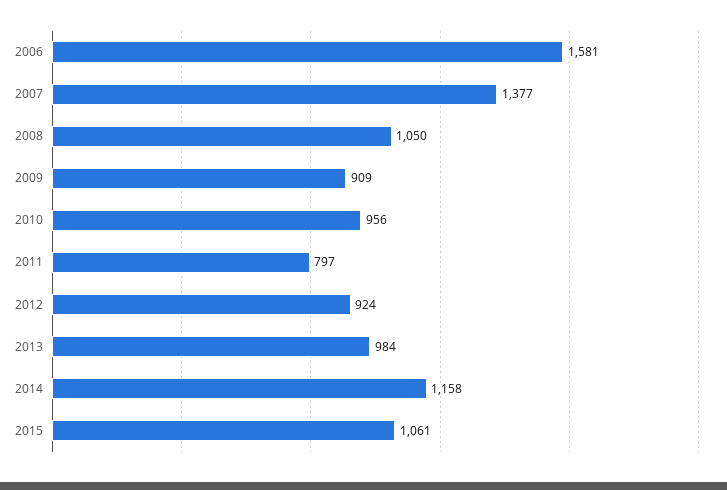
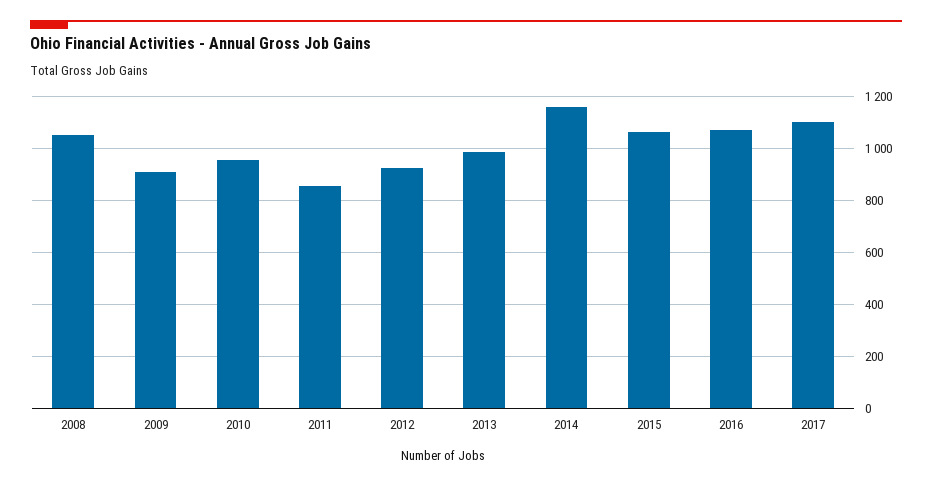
2006: 1581 -> none
2007: 1377 -> none
2011: 797 -> 850
2016: none -> 1075
2017: none -> 1100

